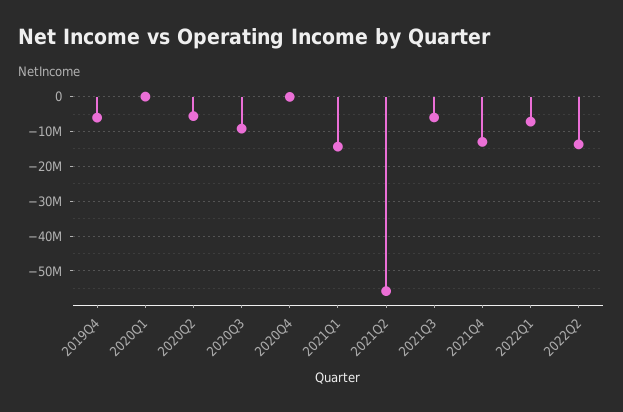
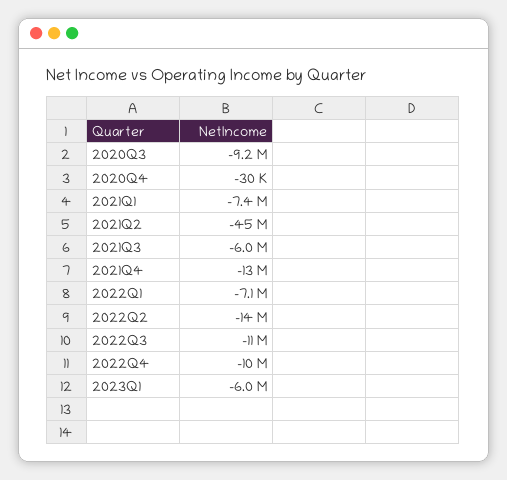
2019Q4: -6000000 -> none
2020Q1: 0 -> none
2020Q2: -6000000 -> none
2021Q1: -14000000 -> -7400000
2021Q2: -56000000 -> -45000000
2022Q3: none -> -11000000
2022Q4: none -> -10000000
2023Q1: none -> -6000000

